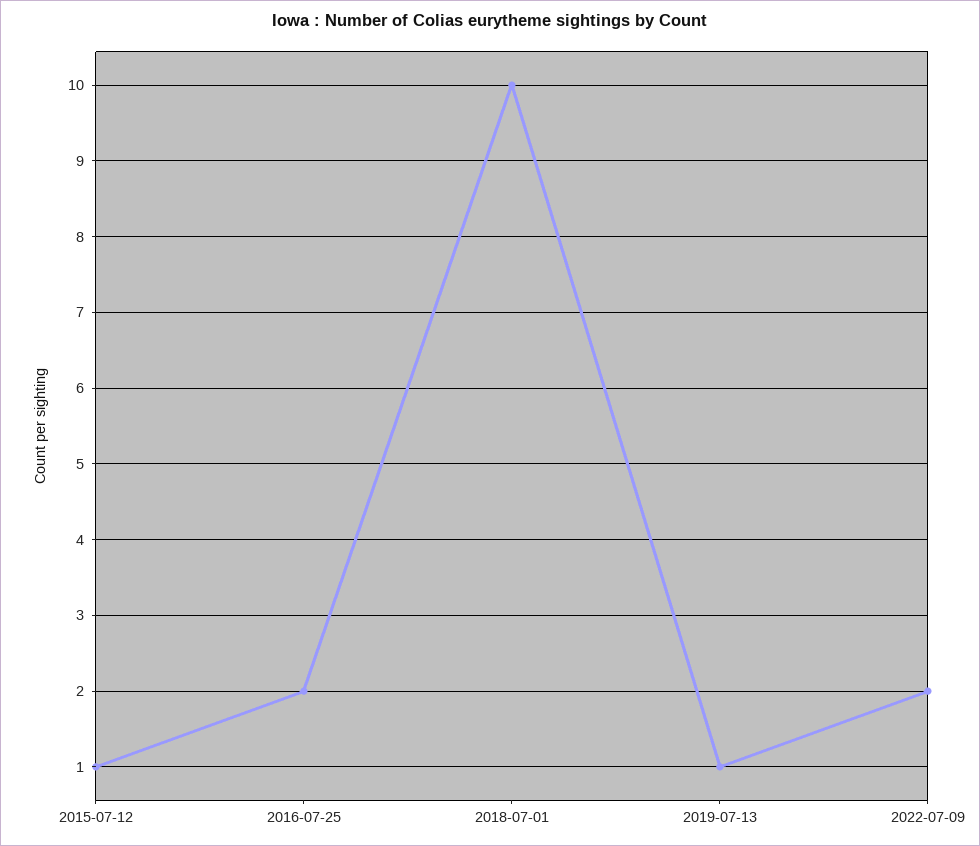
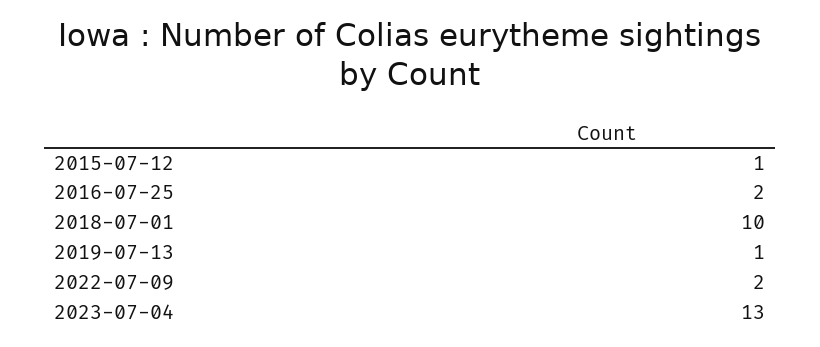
2023-07-04: none -> 13

